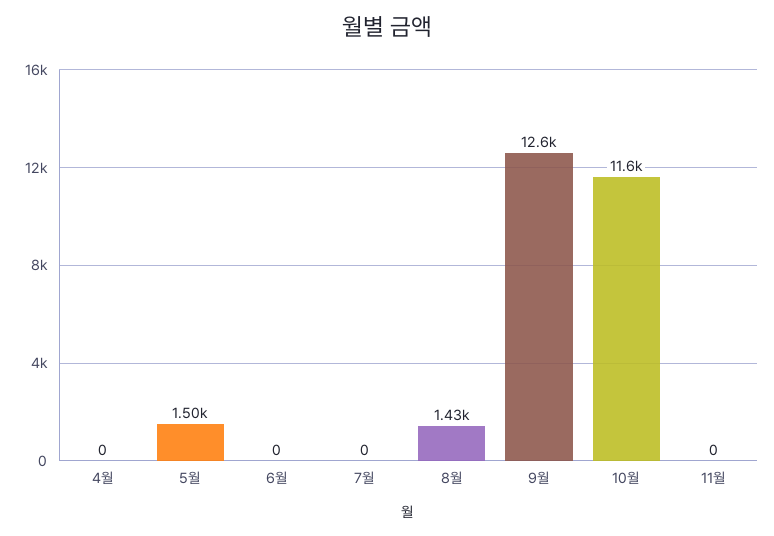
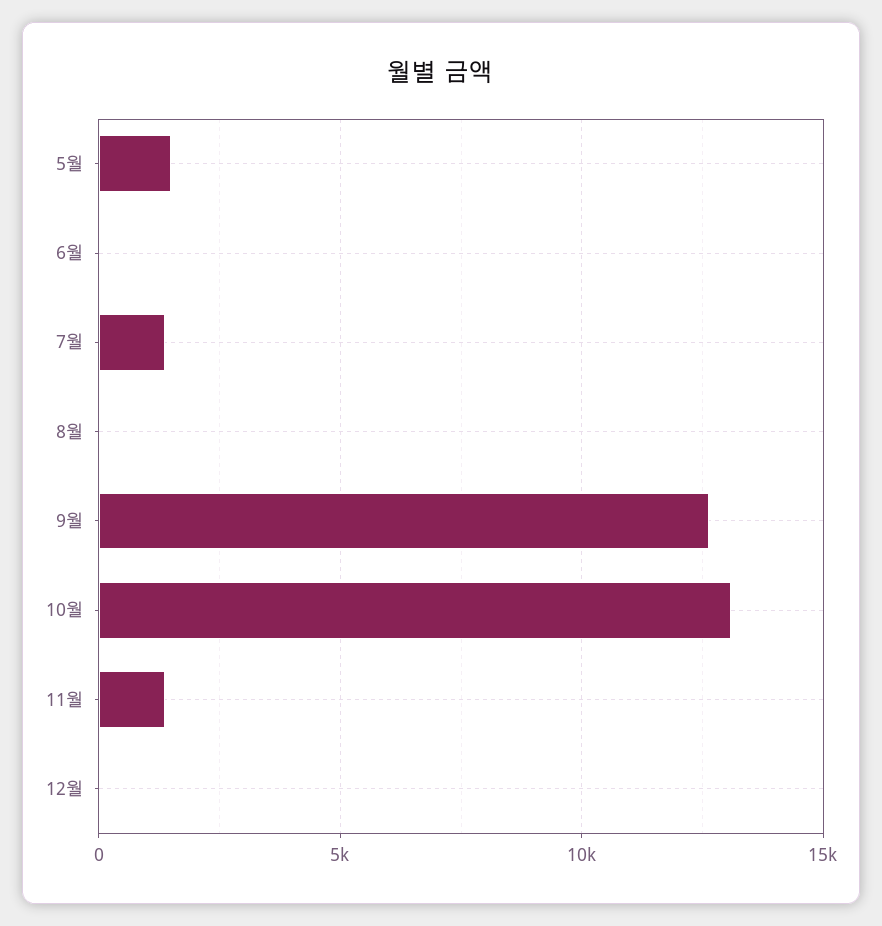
4월: 0 -> none
7월: 0 -> 1500
8월: 1430 -> 0
10월: 11600 -> 13000
11월: 0 -> 1500
12월: none -> 0

